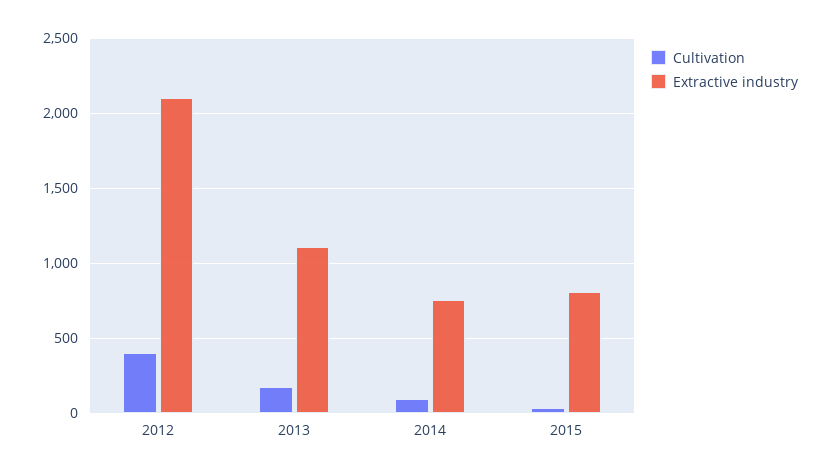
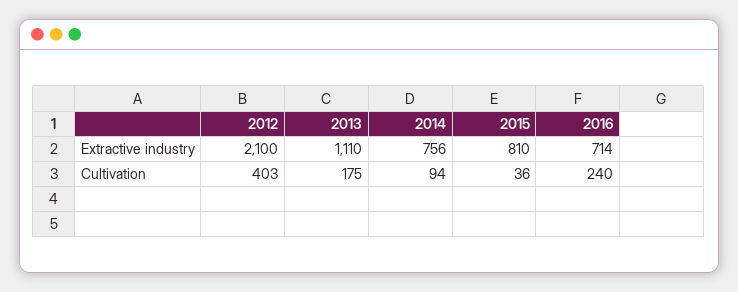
Extractive industry, 2016: none -> 714
Cultivation, 2016: none -> 240

